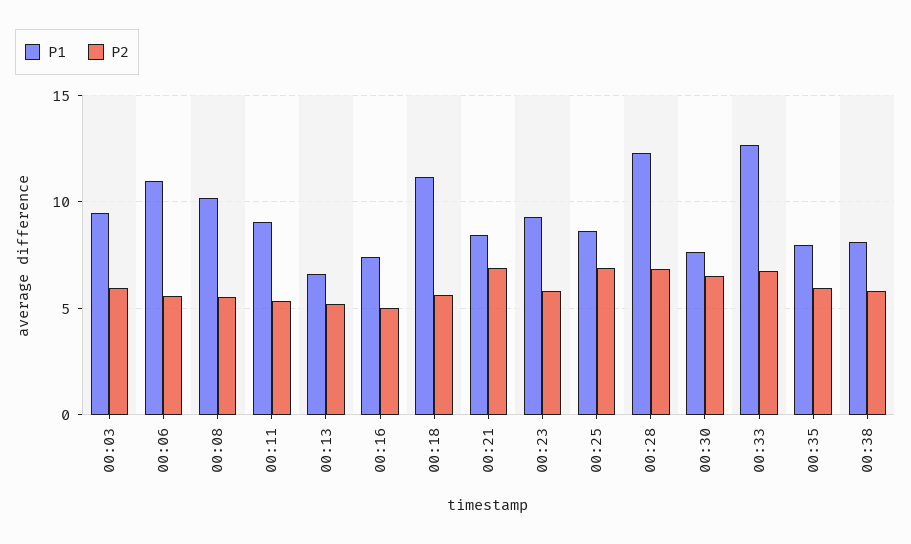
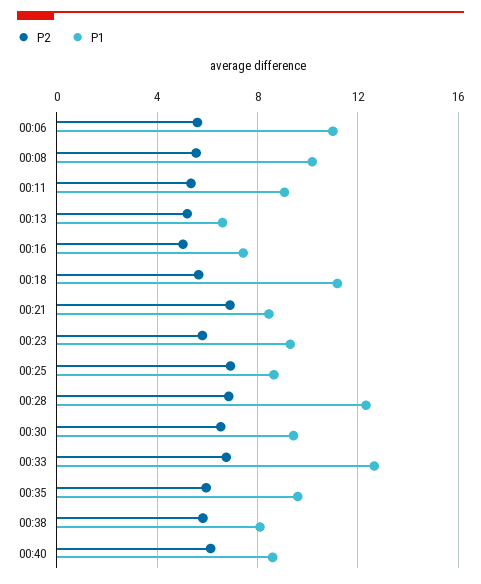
P1, 00:03: 9.5 -> none
P2, 00:03: 6 -> none
P1, 00:30: 7.5 -> 9.5
P1, 00:35: 8 -> 9.5
P2, 00:40: none -> 6
P1, 00:40: none -> 8.5

